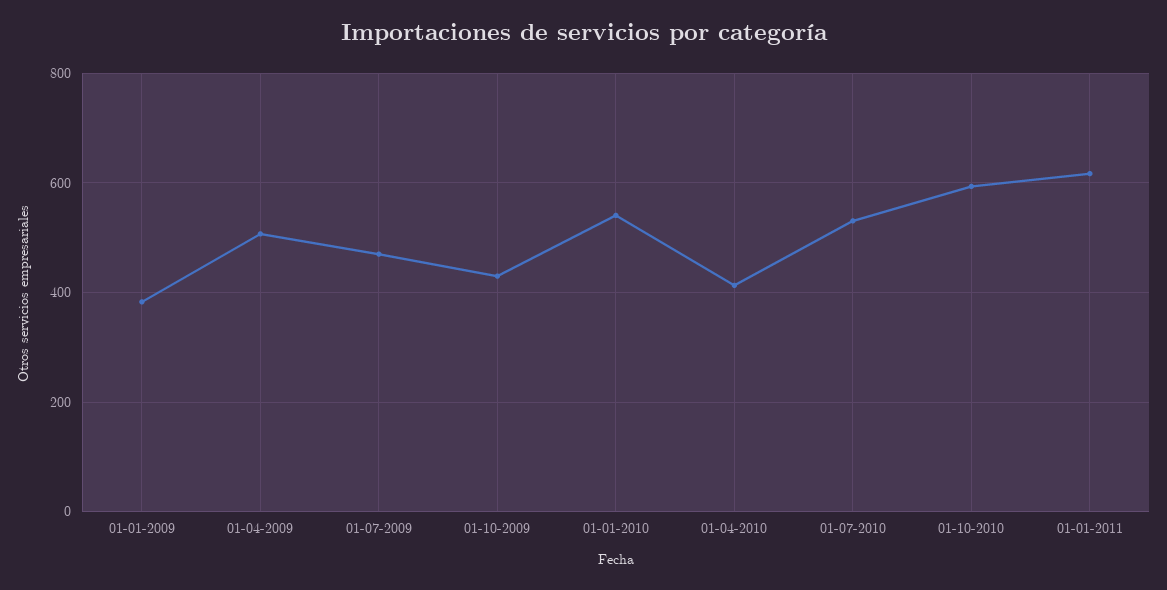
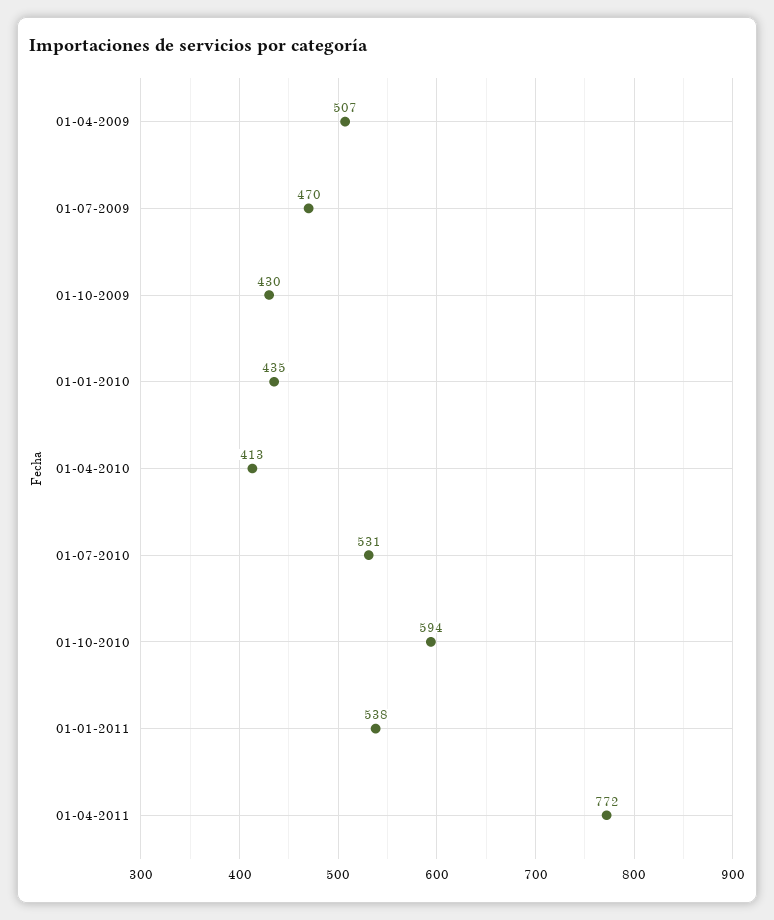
01-01-2009: 380 -> none
01-01-2010: 540 -> 435
01-01-2011: 620 -> 538
01-04-2011: none -> 772

